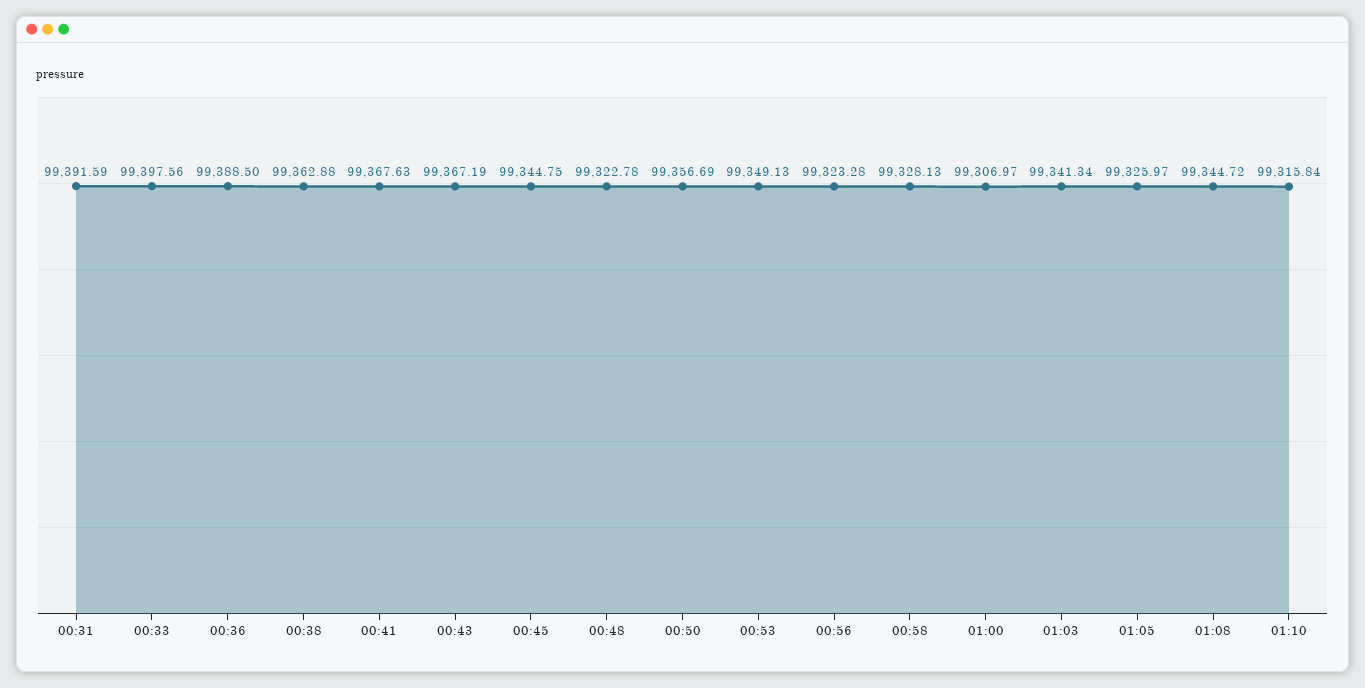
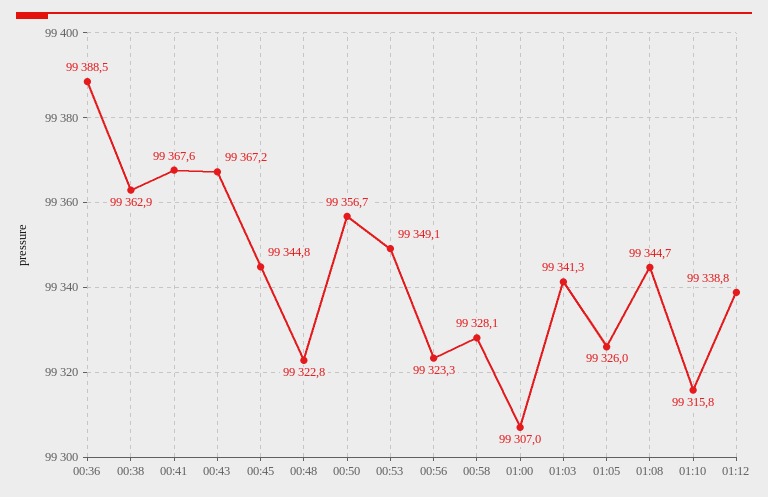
00:31: 99391.59 -> none
00:33: 99397.56 -> none
01:12: none -> 99338.8

